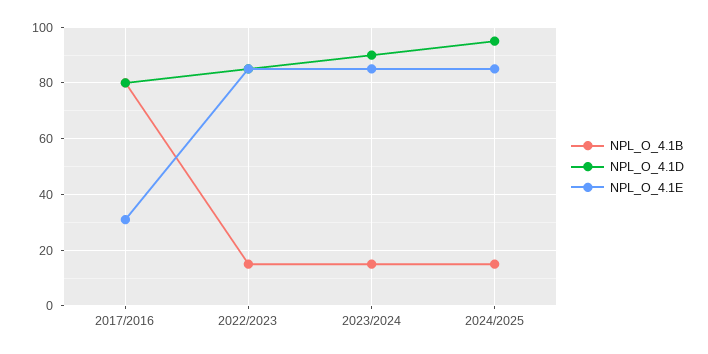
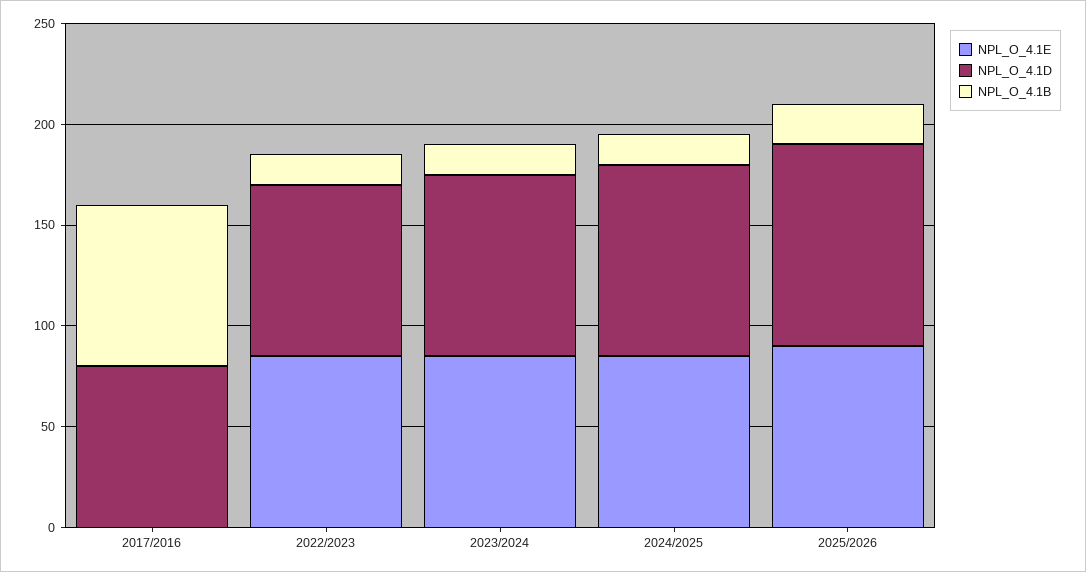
NPL_O_4.1E, 2017/2016: 30 -> 0
NPL_O_4.1E, 2025/2026: none -> 90
NPL_O_4.1D, 2025/2026: none -> 100
NPL_O_4.1B, 2025/2026: none -> 20

